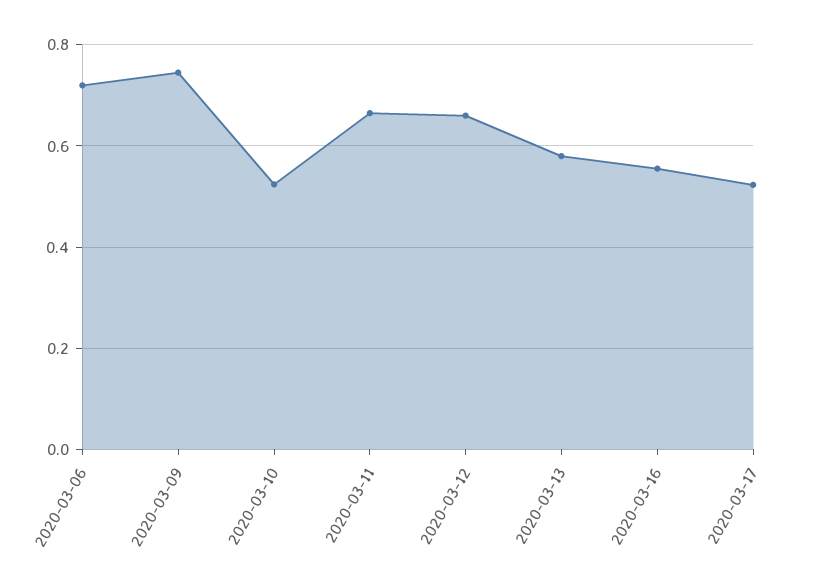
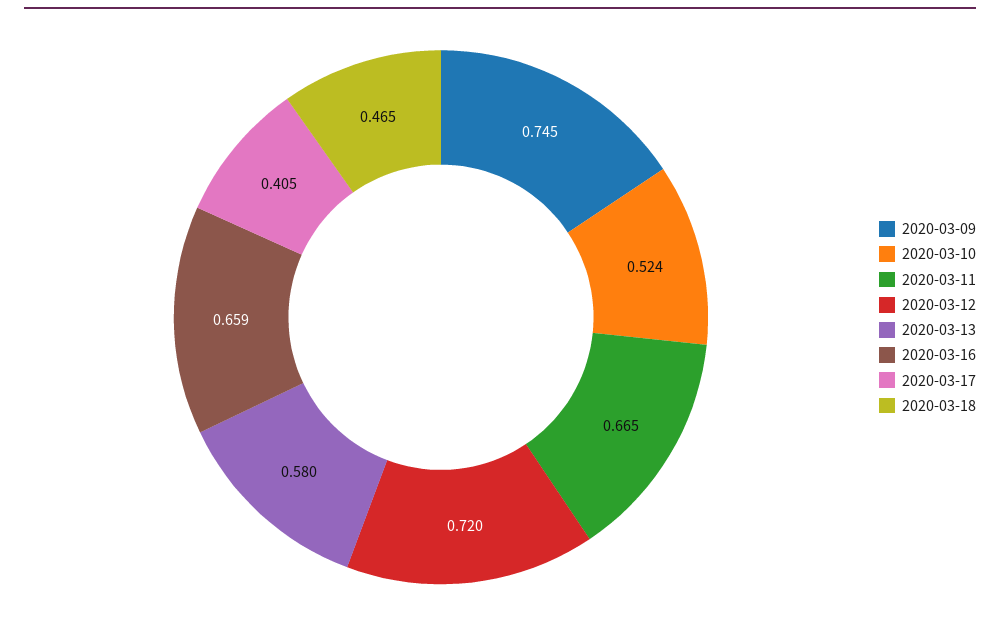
2020-03-06: 0.72 -> none
2020-03-12: 0.66 -> 0.72
2020-03-16: 0.56 -> 0.659
2020-03-17: 0.52 -> 0.405
2020-03-18: none -> 0.465

